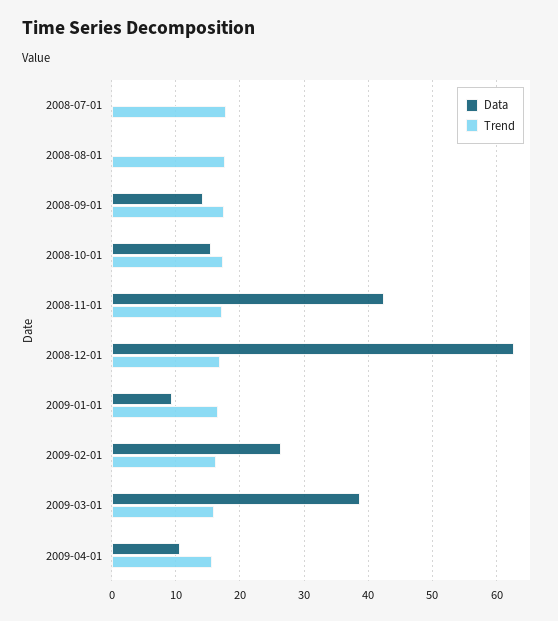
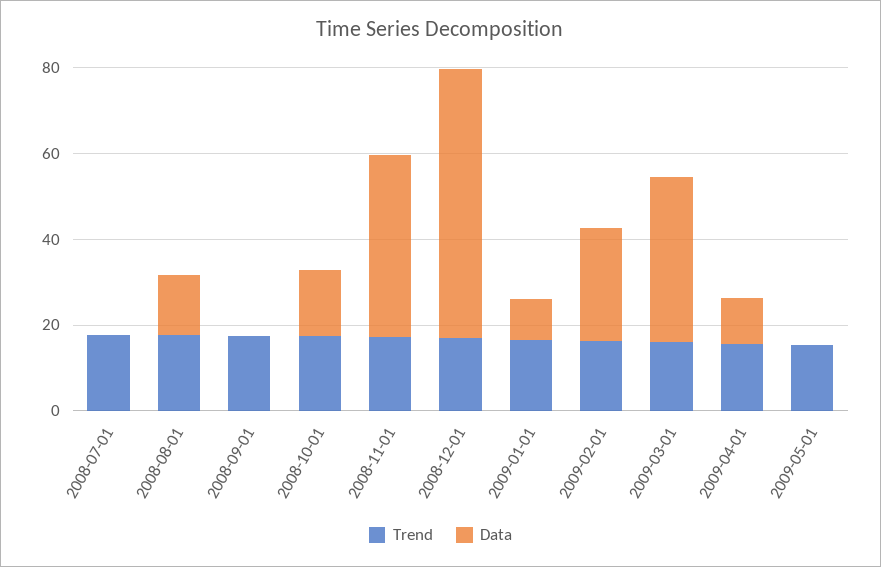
Data, 2008-08-01: 0 -> 15
Data, 2008-09-01: 14 -> 0
Trend, 2009-05-01: none -> 15
Data, 2009-05-01: none -> 0

